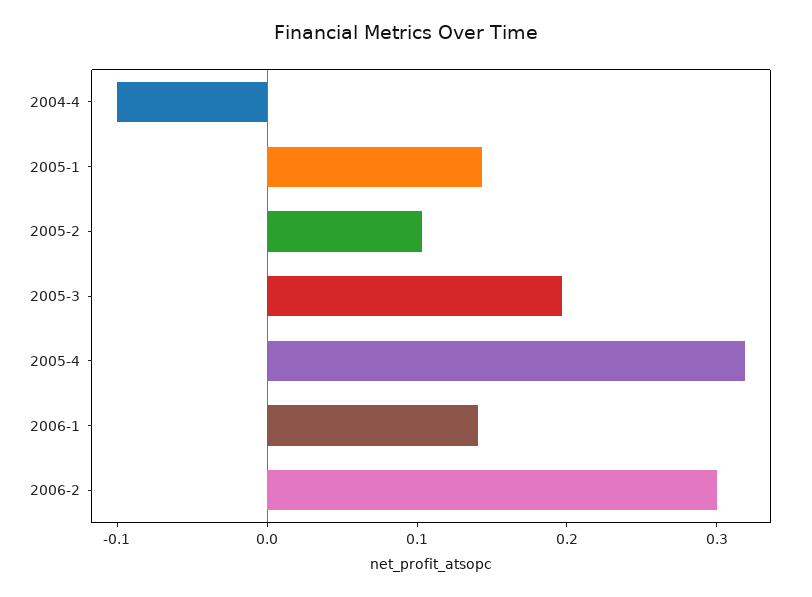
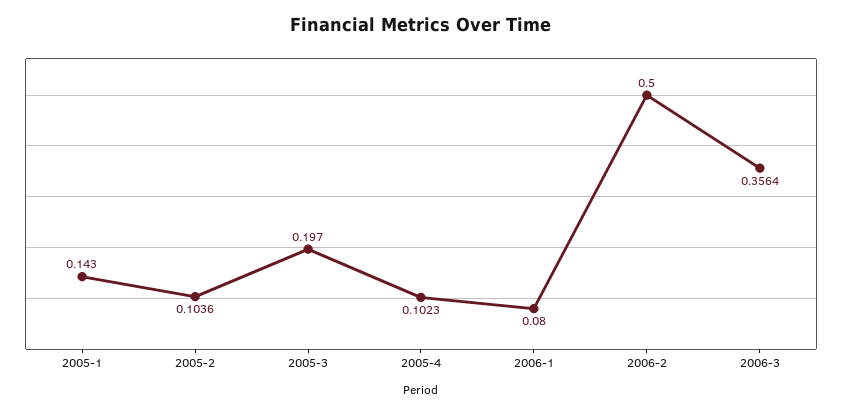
2004-4: -0.1 -> none
2005-4: 0.32 -> 0.1023
2006-1: 0.14 -> 0.08
2006-2: 0.3 -> 0.5
2006-3: none -> 0.3564

